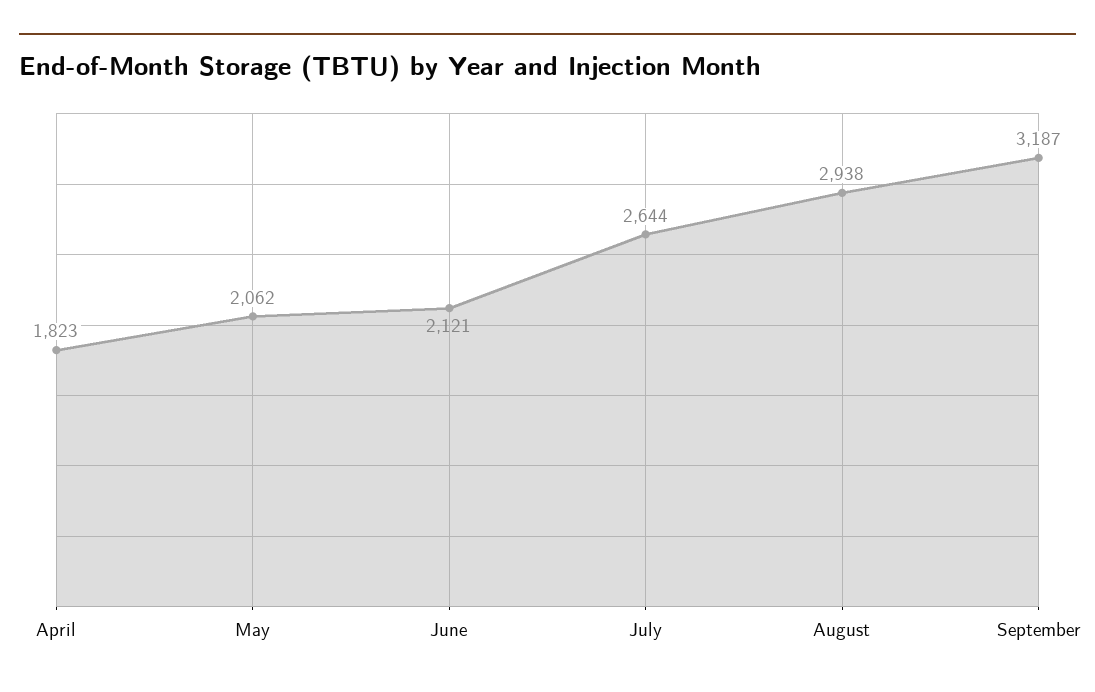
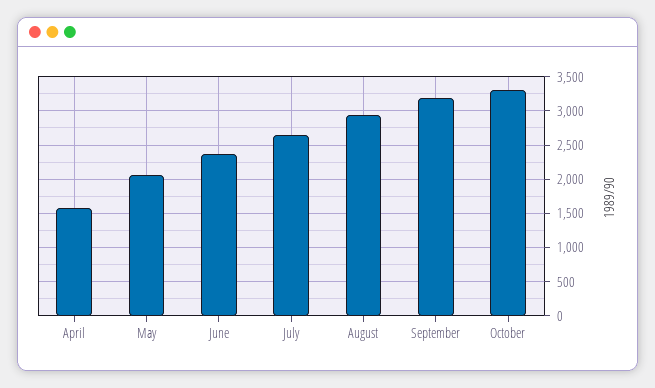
April: 1823 -> 1600
June: 2121 -> 2400
October: none -> 3300

